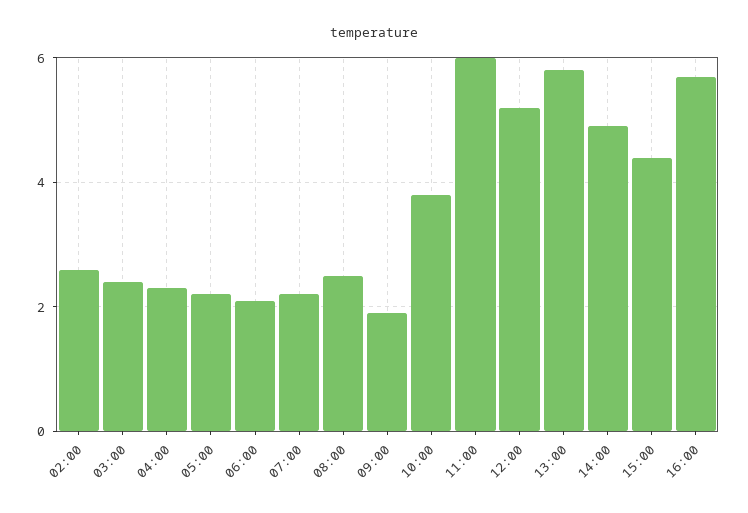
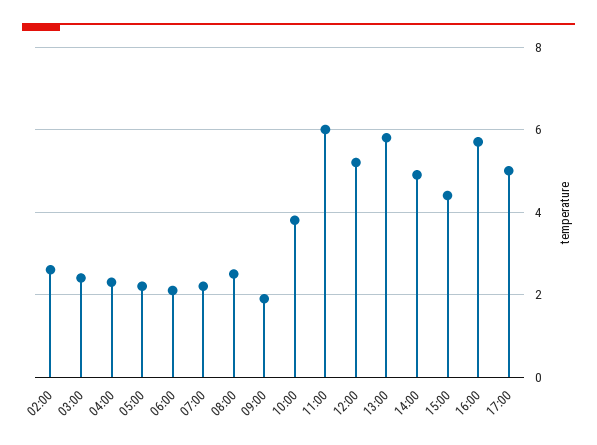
17:00: none -> 5

